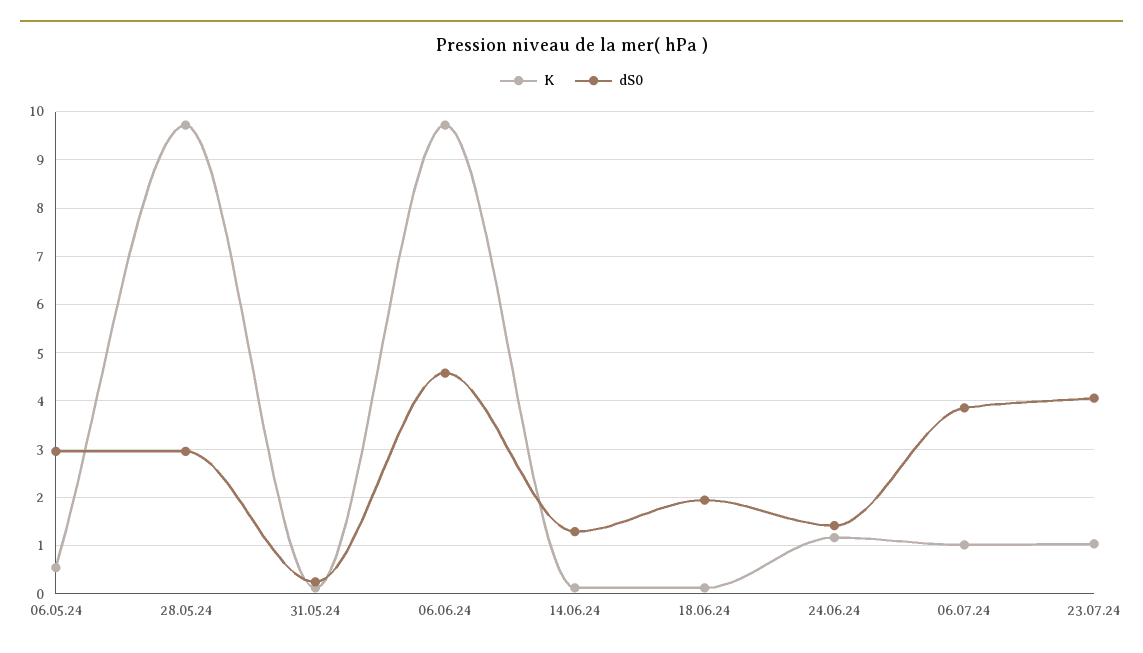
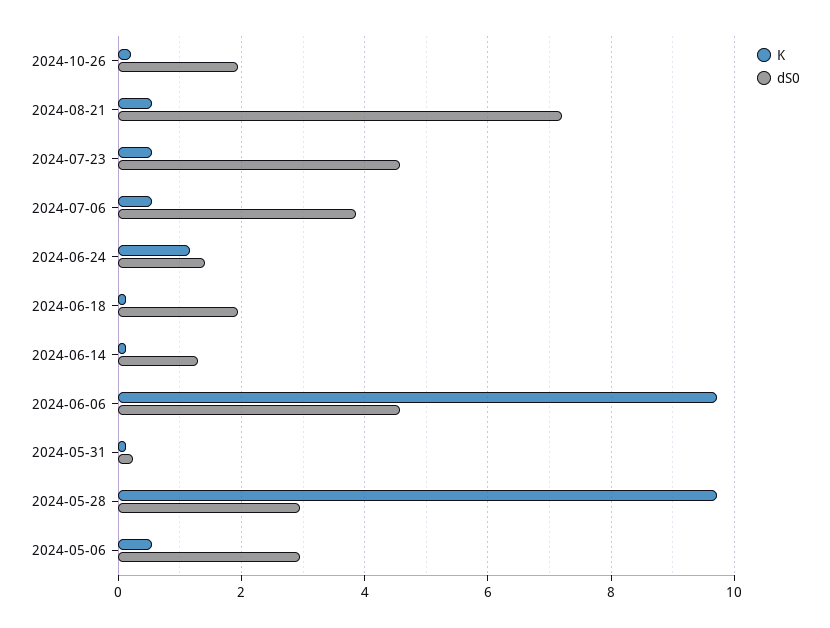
K, 06.07.24: 1 -> 0.6
K, 23.07.24: 1 -> 0.6
dS0, 23.07.24: 4 -> 4.6
K, 2024-10-26: none -> 0.2
dS0, 2024-10-26: none -> 2
K, 2024-08-21: none -> 0.6
dS0, 2024-08-21: none -> 7.2

